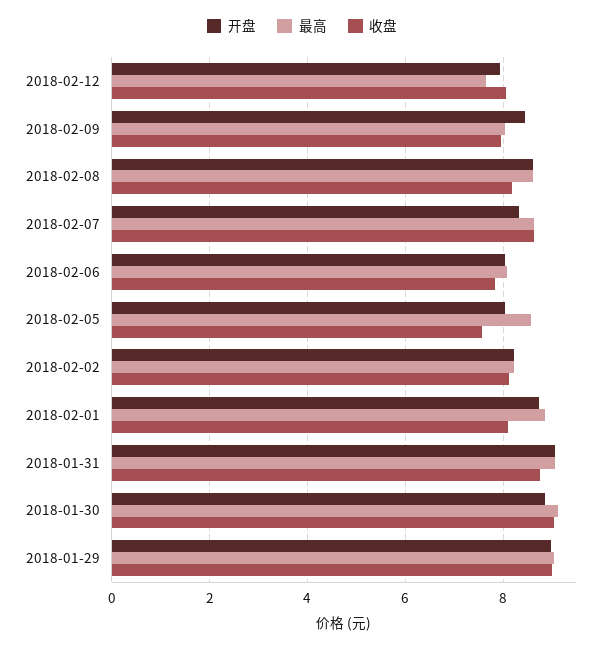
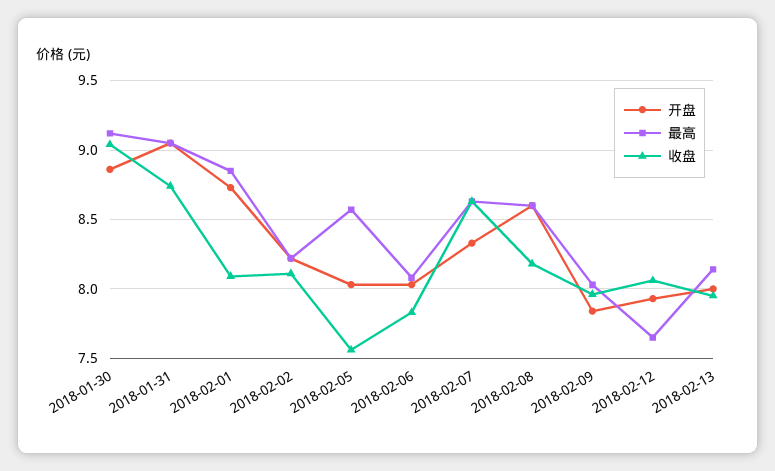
开盘, 2018-02-09: 8.4 -> 7.85
开盘, 2018-01-29: 9 -> none
最高, 2018-01-29: 9 -> none
收盘, 2018-01-29: 9 -> none
开盘, 2018-02-13: none -> 8
最高, 2018-02-13: none -> 8.15
收盘, 2018-02-13: none -> 7.95

